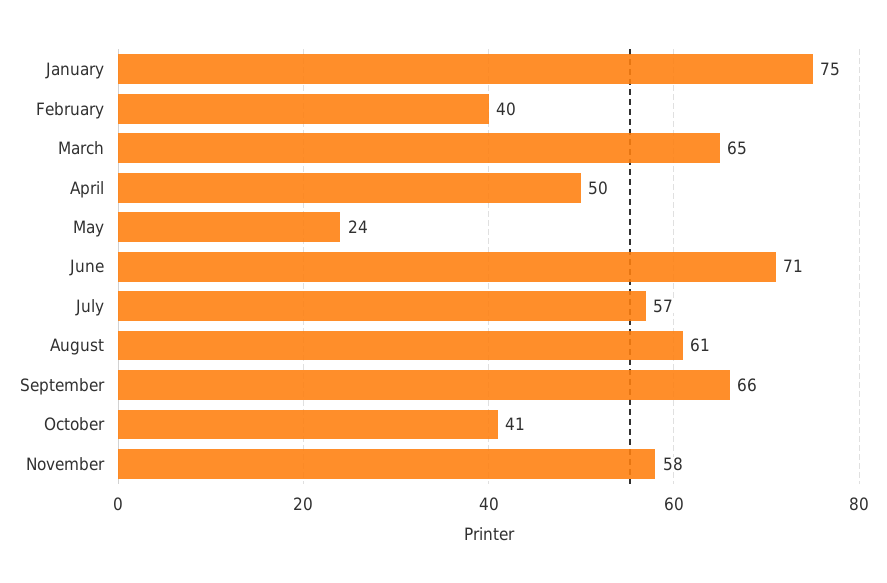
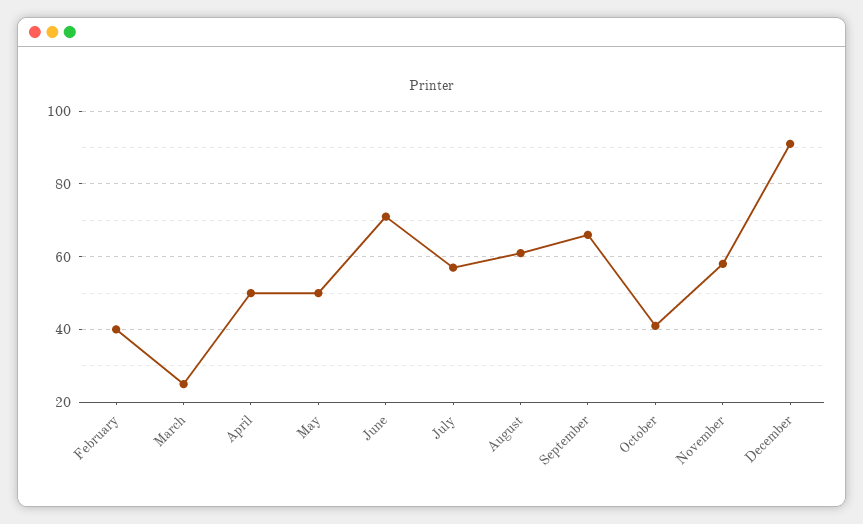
January: 75 -> none
March: 65 -> 25
May: 24 -> 50
December: none -> 90

